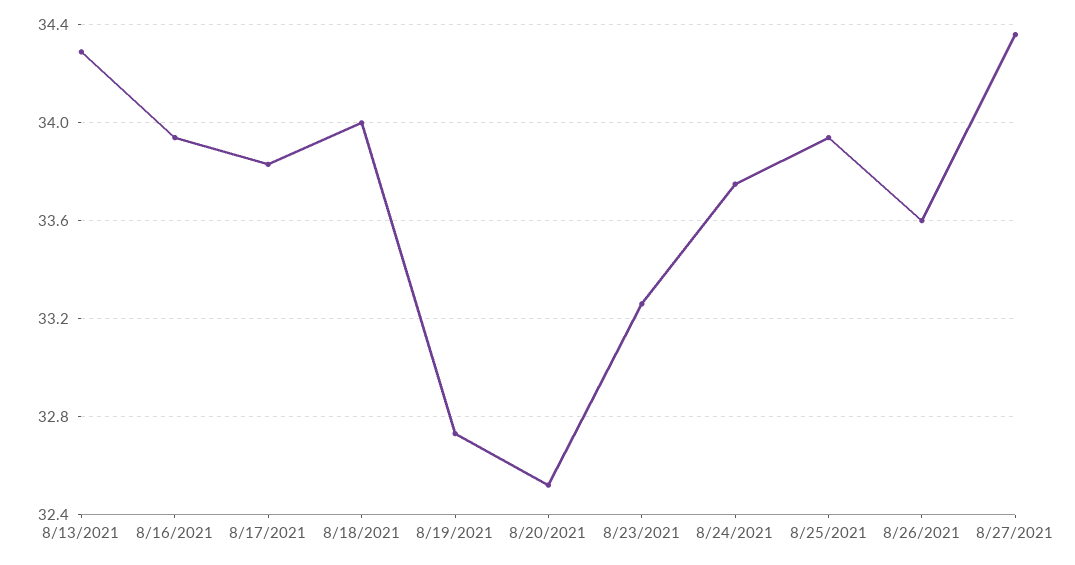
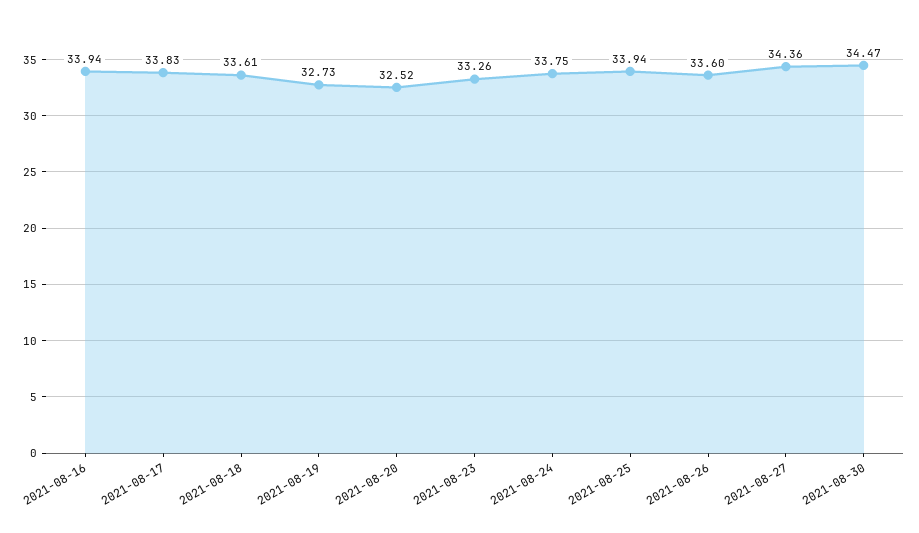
8/13/2021: 34.3 -> none
8/18/2021: 34 -> 33.61
2021-08-30: none -> 34.47

